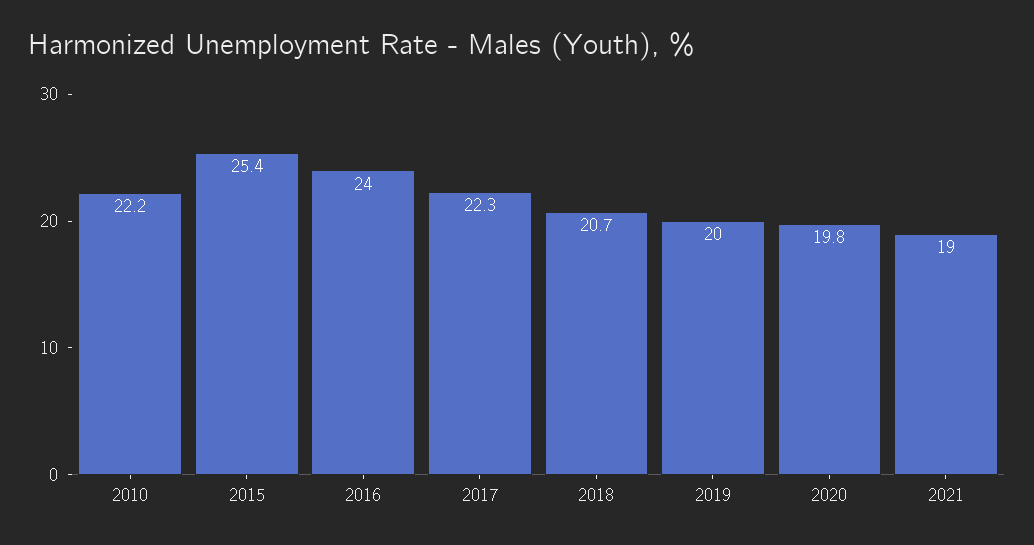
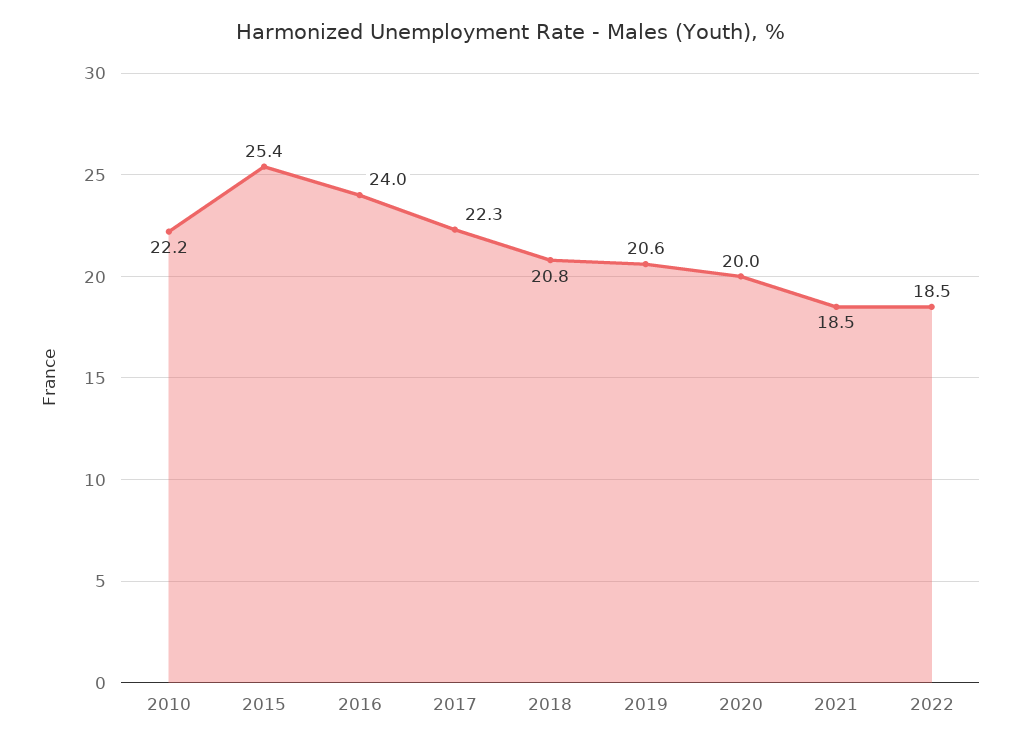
2018: 20.7 -> 20.8
2019: 20 -> 20.6
2020: 19.8 -> 20
2021: 19 -> 18.5
2022: none -> 18.5

